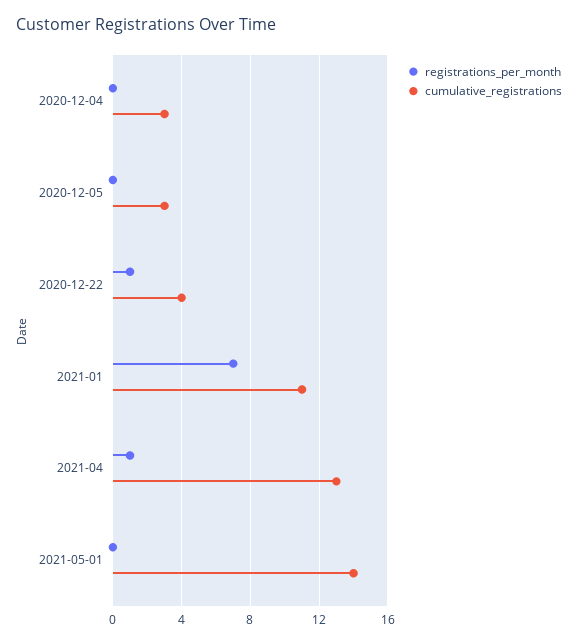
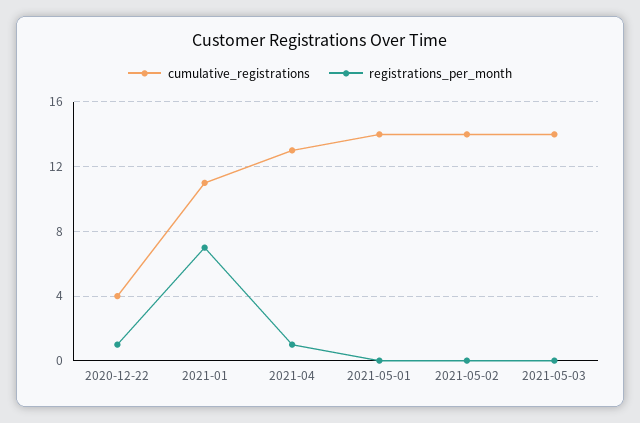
registrations_per_month, 2020-12-04: 0 -> none
cumulative_registrations, 2020-12-04: 3 -> none
registrations_per_month, 2020-12-05: 0 -> none
cumulative_registrations, 2020-12-05: 3 -> none
cumulative_registrations, 2021-05-02: none -> 14
registrations_per_month, 2021-05-02: none -> 0
cumulative_registrations, 2021-05-03: none -> 14
registrations_per_month, 2021-05-03: none -> 0

